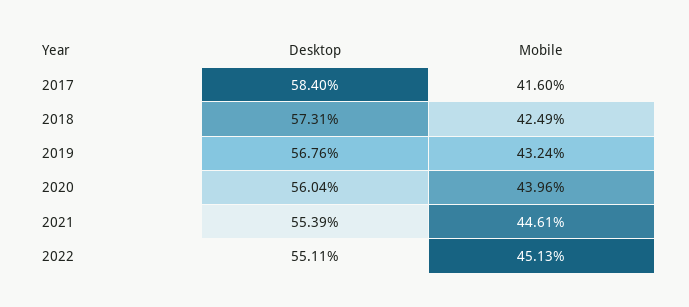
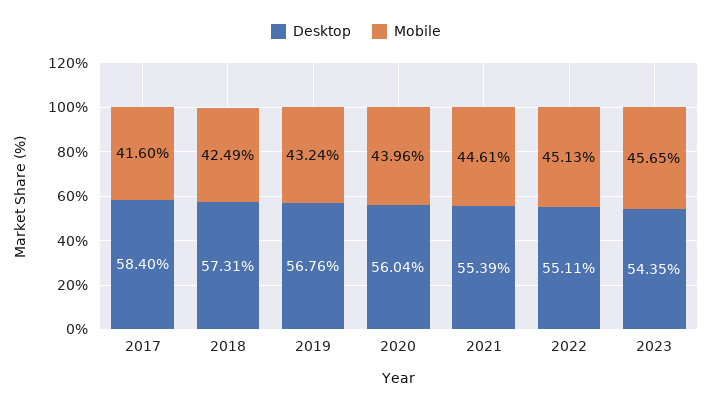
Desktop, 2023: none -> 54.35
Mobile, 2023: none -> 45.65

